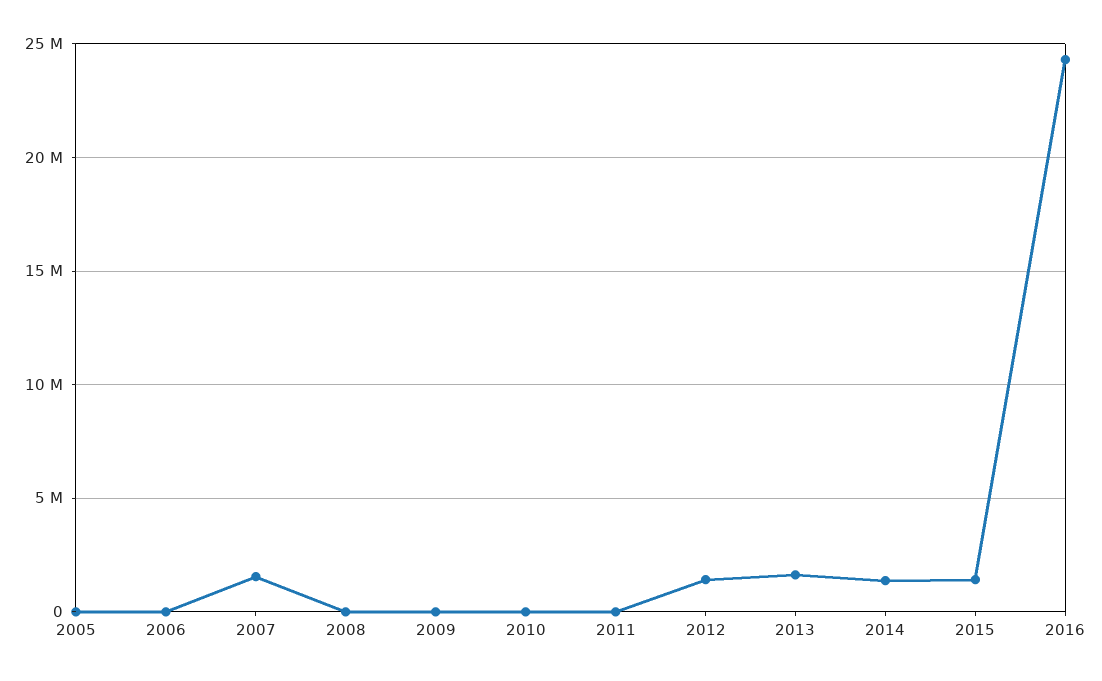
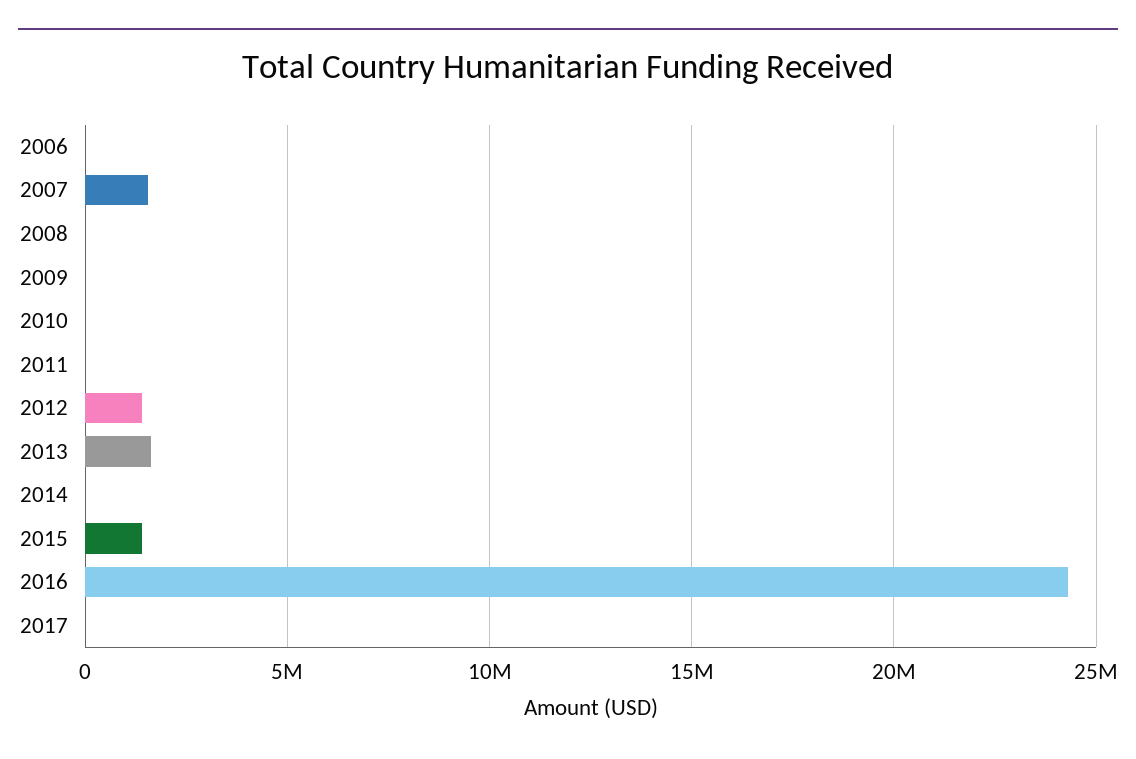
2005: 0 -> none
2014: 1500000 -> 0
2017: none -> 0

